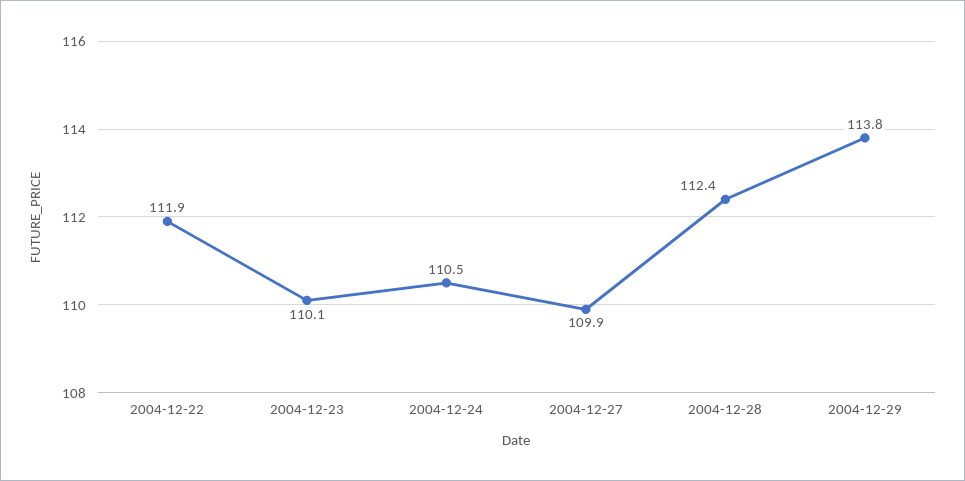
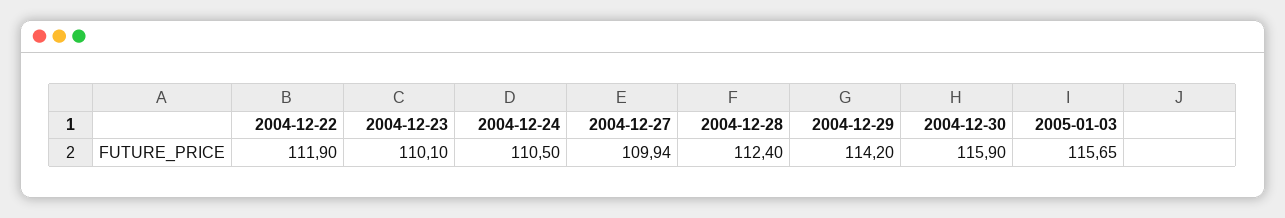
2004-12-29: 113.8 -> 114.2
2004-12-30: none -> 115.9
2005-01-03: none -> 115.65

